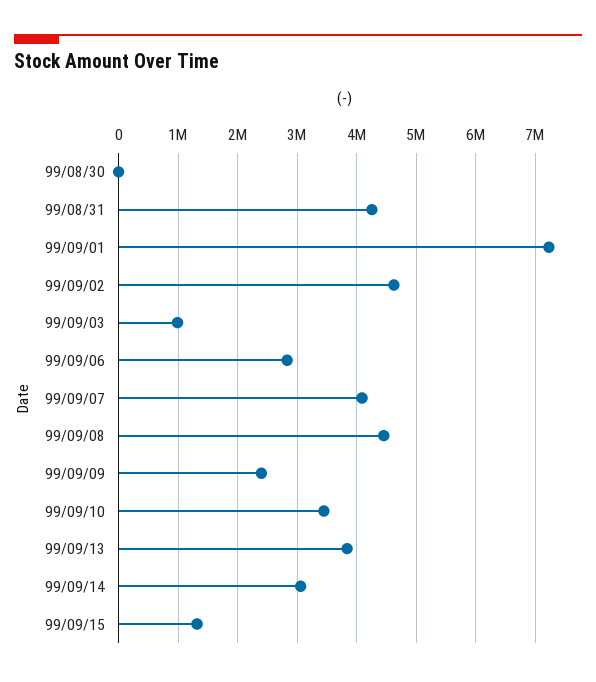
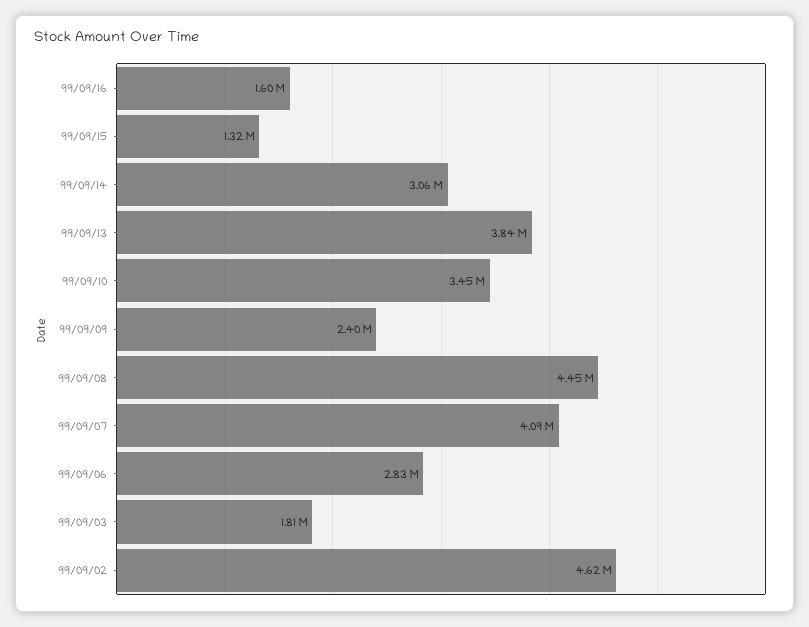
99/08/30: 0 -> none
99/08/31: 4200000 -> none
99/09/01: 7200000 -> none
99/09/03: 1000000 -> 1810000
99/09/16: none -> 1600000

